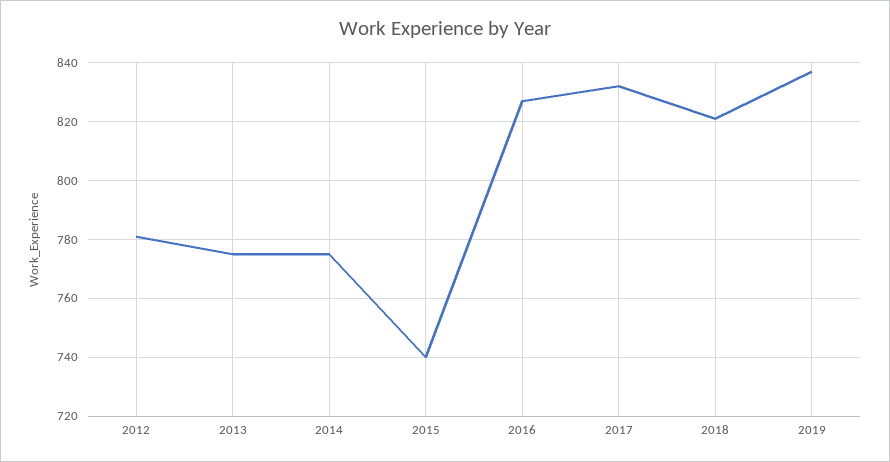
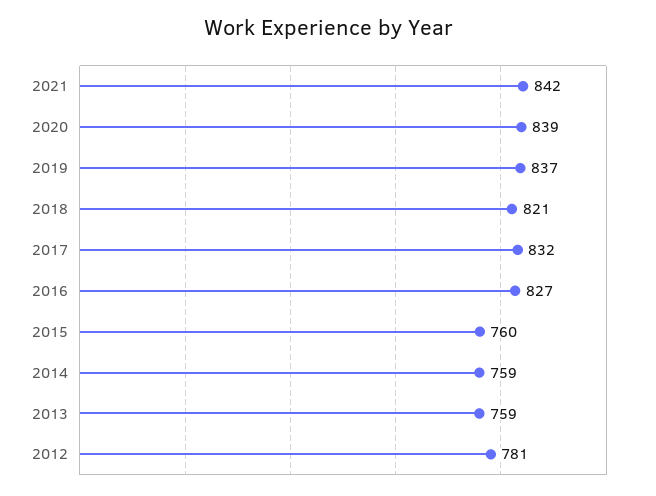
2013: 775 -> 759
2014: 775 -> 759
2015: 740 -> 760
2021: none -> 842
2020: none -> 839

